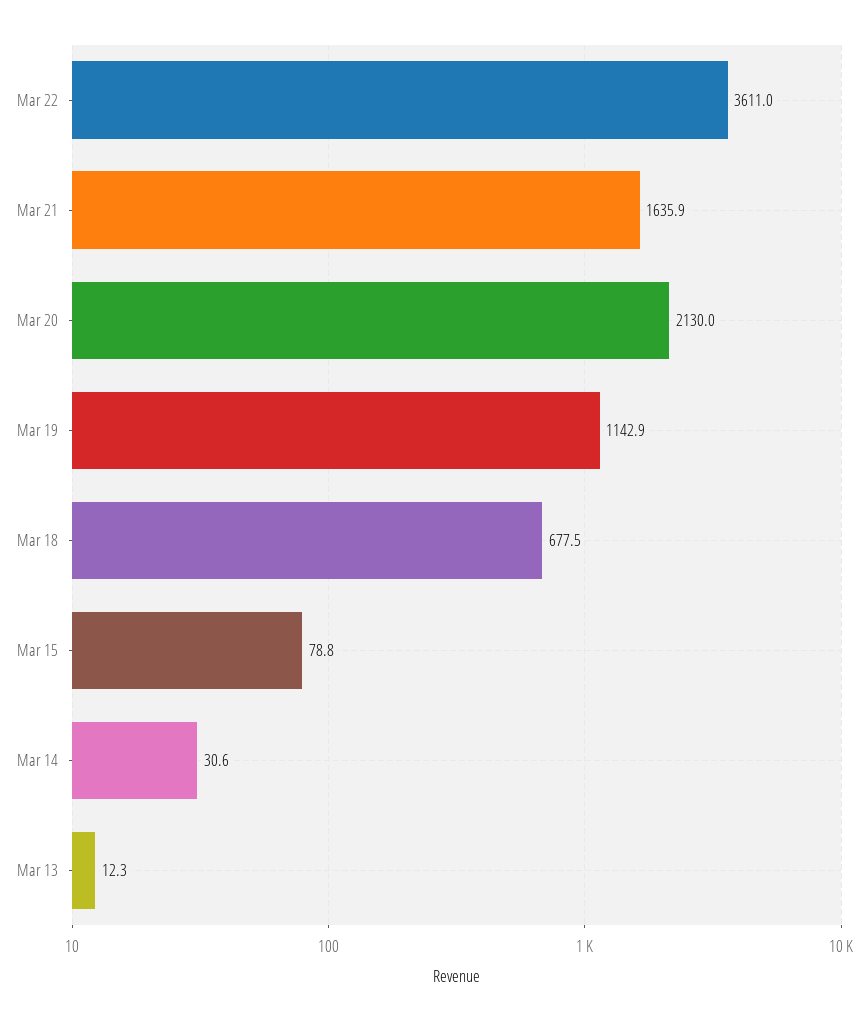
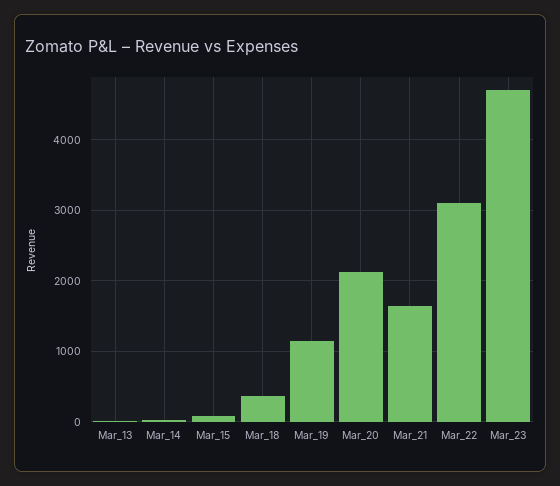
Mar 22: 3611 -> 3100
Mar 18: 677.5 -> 400
Mar_23: none -> 4700

